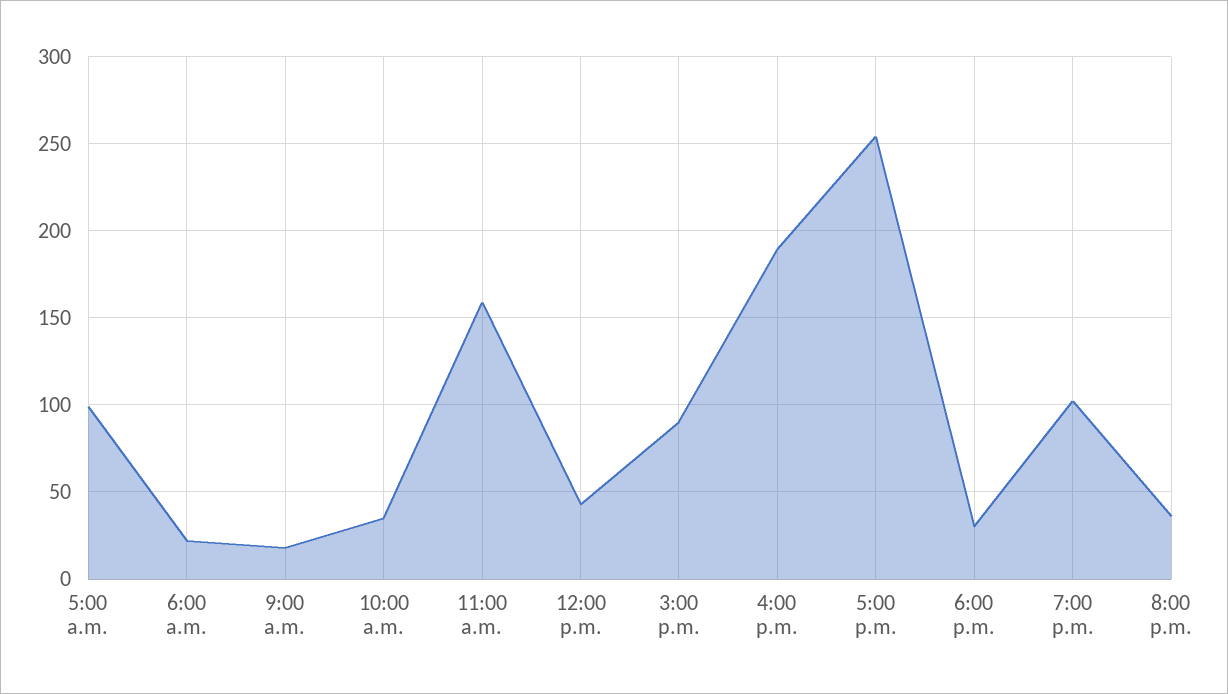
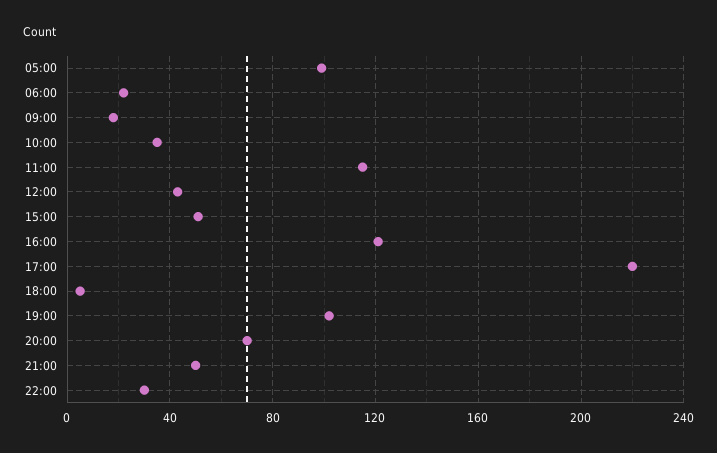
11:00 a.m.: 160 -> 115
3:00 p.m.: 90 -> 50
4:00 p.m.: 190 -> 120
5:00 p.m.: 255 -> 220
6:00 p.m.: 30 -> 5
8:00 p.m.: 35 -> 70
21:00: none -> 50
22:00: none -> 30

